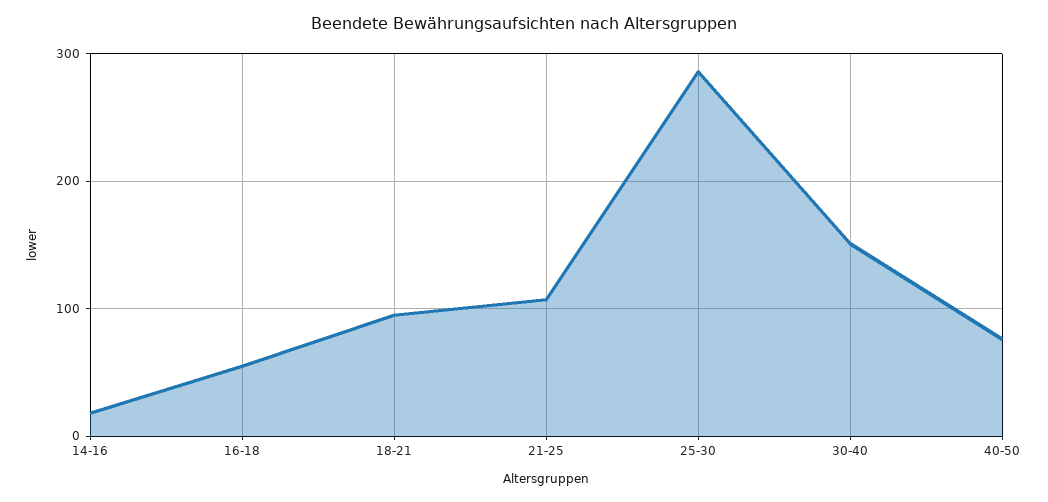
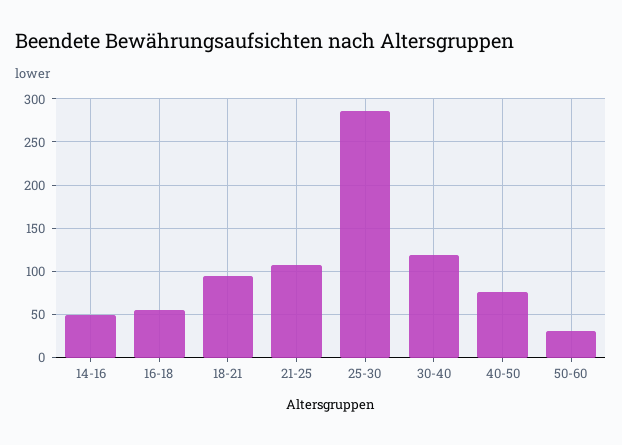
14-16: 20 -> 50
30-40: 150 -> 120
50-60: none -> 30

